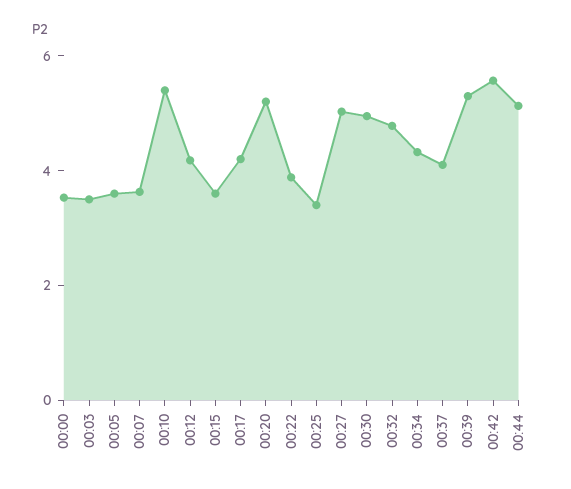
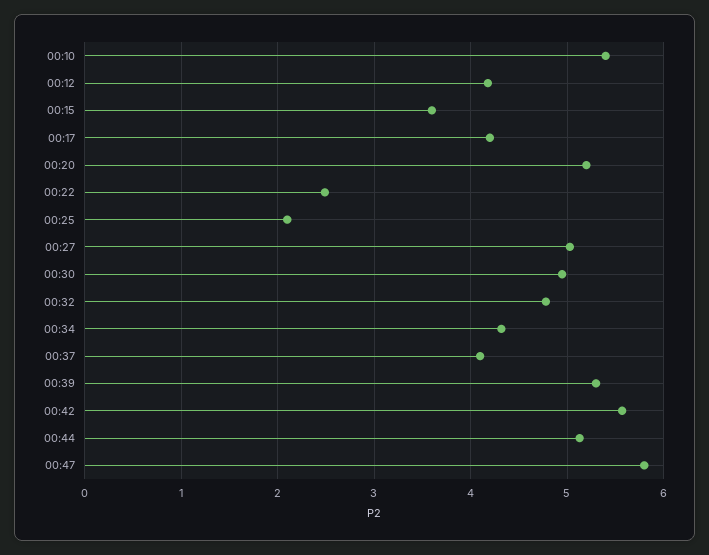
00:00: 3.5 -> none
00:03: 3.5 -> none
00:05: 3.5 -> none
00:07: 3.5 -> none
00:22: 4 -> 2.5
00:25: 3.5 -> 2.1
00:47: none -> 5.8

